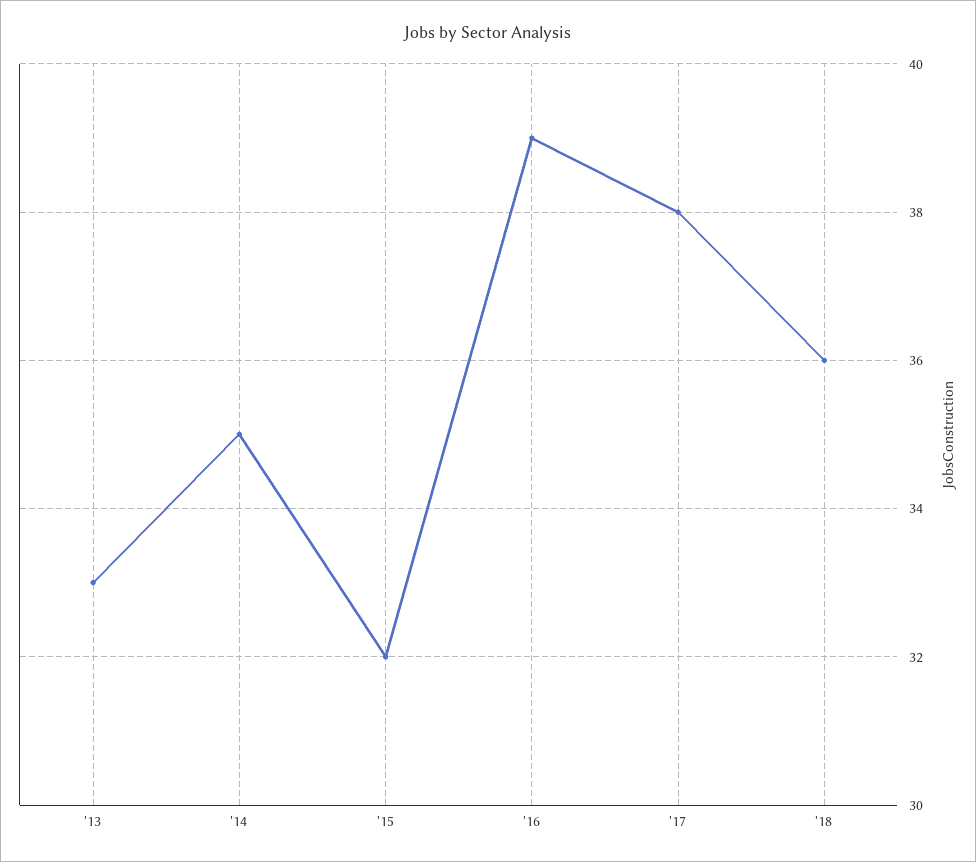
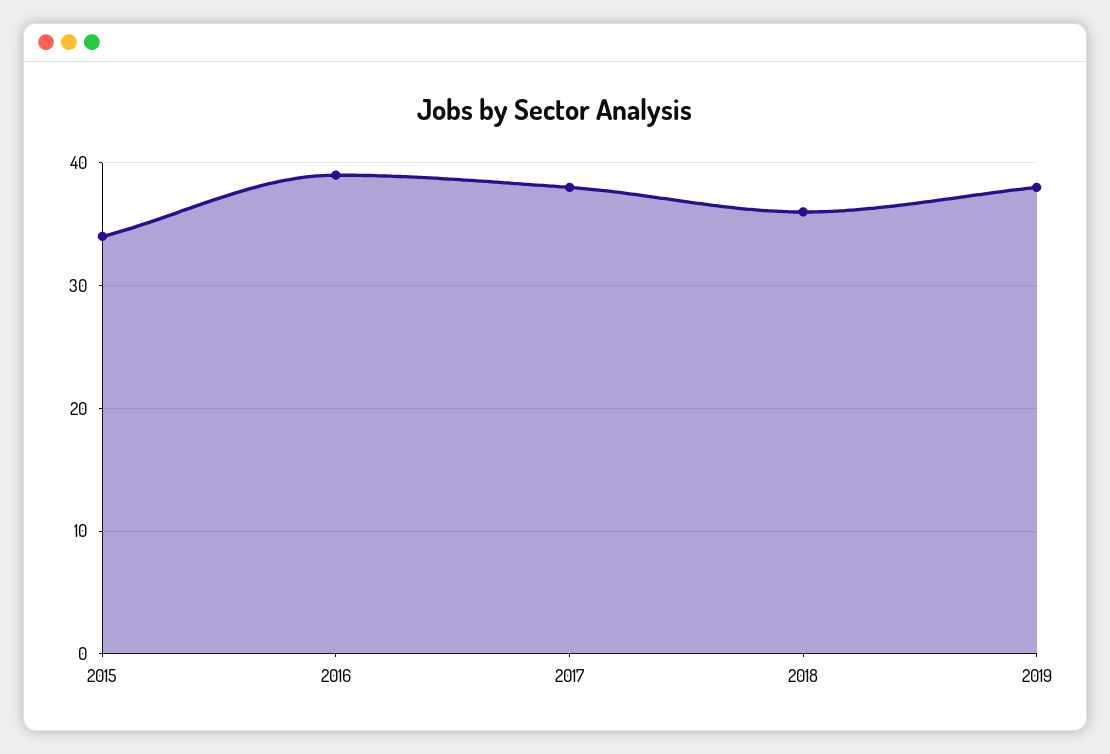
'13: 33 -> none
'14: 35 -> none
'15: 32 -> 34
2019: none -> 38

